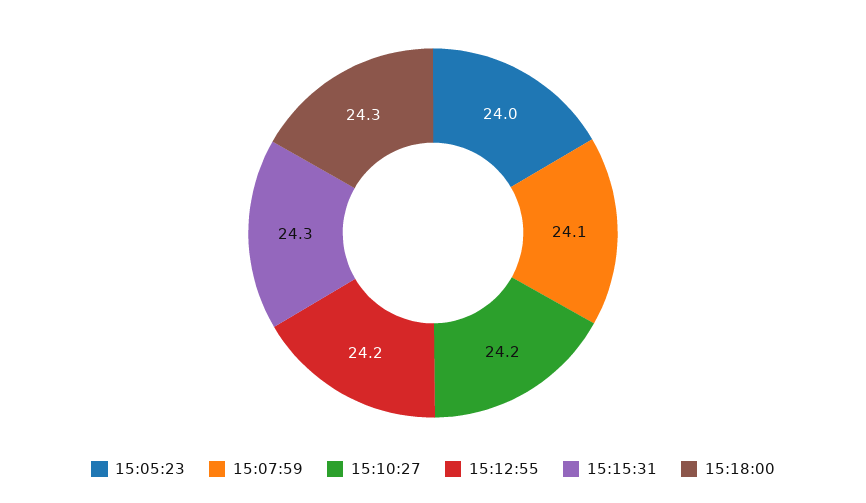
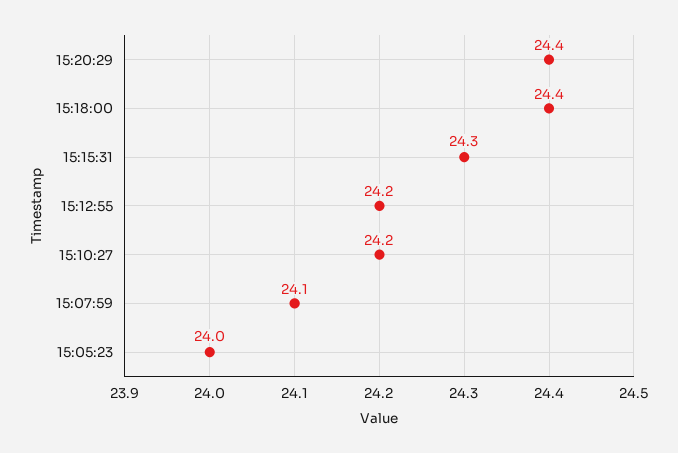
15:18:00: 24.3 -> 24.4
15:20:29: none -> 24.4

